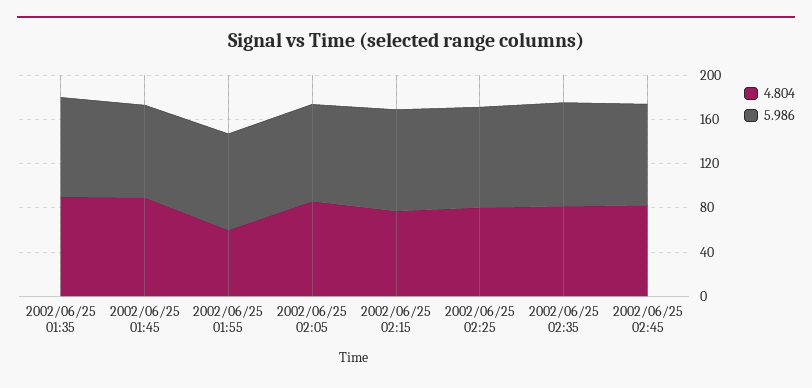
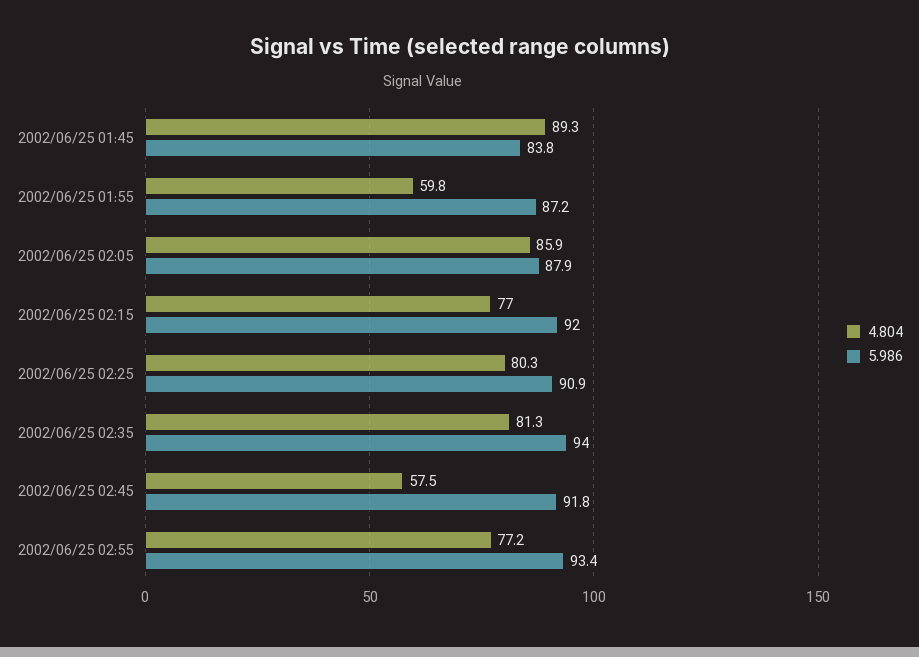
4.804, 2002/06/25 01:35: 90 -> none
5.986, 2002/06/25 01:35: 90 -> none
4.804, 2002/06/25 02:45: 80 -> 57.5
4.804, 2002/06/25 02:55: none -> 77.2
5.986, 2002/06/25 02:55: none -> 93.4

